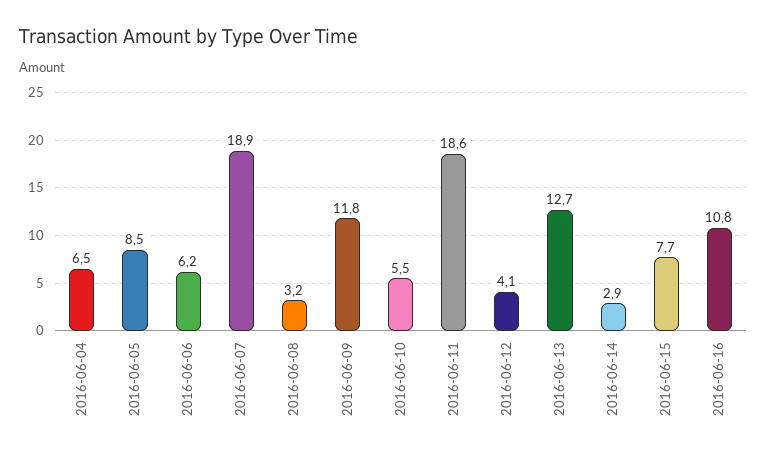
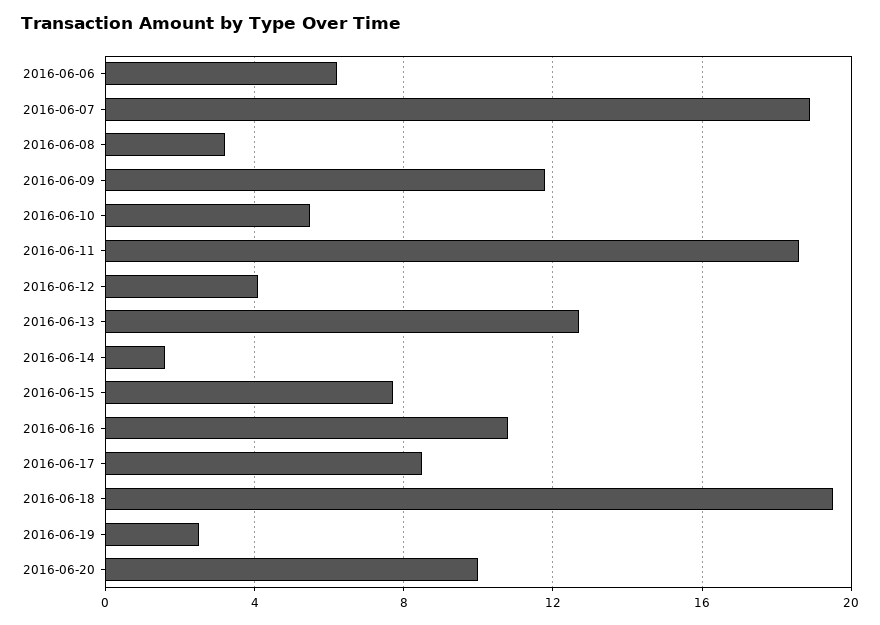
2016-06-04: 6.5 -> none
2016-06-05: 8.5 -> none
2016-06-14: 2.9 -> 1.5
2016-06-17: none -> 8.5
2016-06-18: none -> 19.5
2016-06-19: none -> 2.5
2016-06-20: none -> 10

